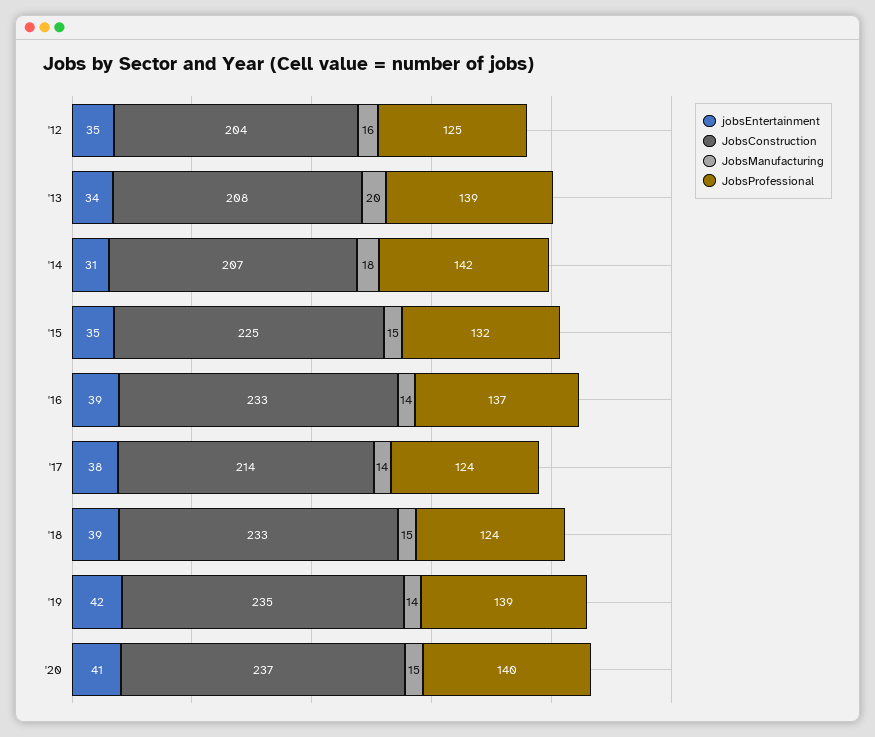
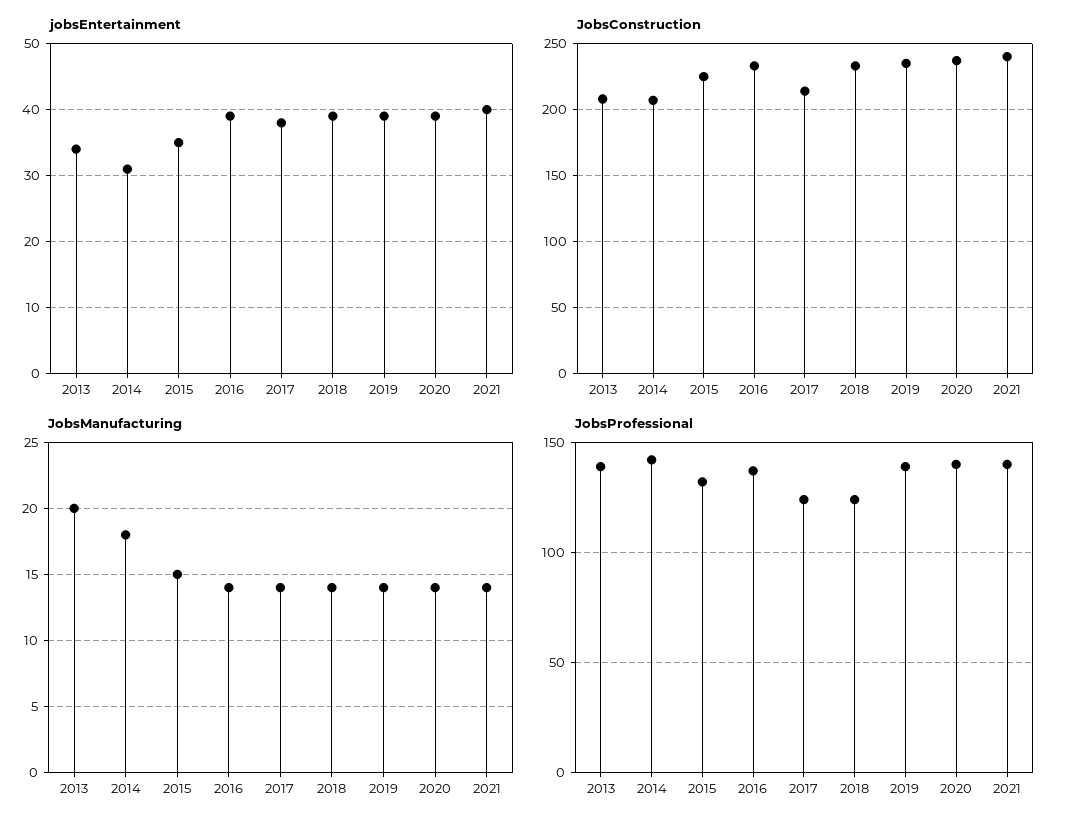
jobsEntertainment, '12: 35 -> none
JobsConstruction, '12: 204 -> none
JobsManufacturing, '12: 16 -> none
JobsProfessional, '12: 125 -> none
JobsManufacturing, '18: 15 -> 14
jobsEntertainment, '19: 42 -> 39
jobsEntertainment, '20: 41 -> 39
JobsManufacturing, '20: 15 -> 14
jobsEntertainment, 2021: none -> 40
JobsConstruction, 2021: none -> 240
JobsManufacturing, 2021: none -> 14
JobsProfessional, 2021: none -> 140

